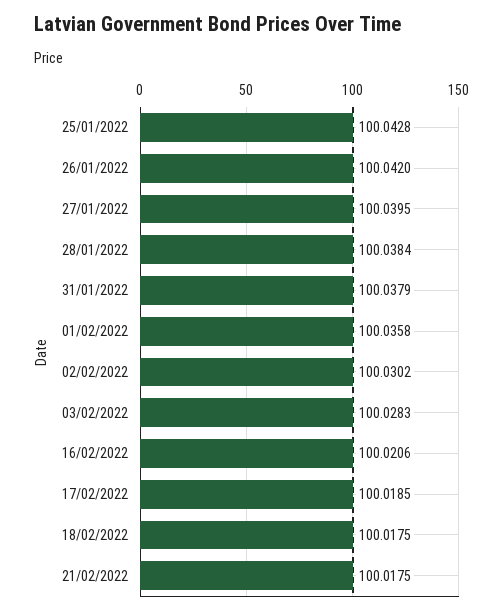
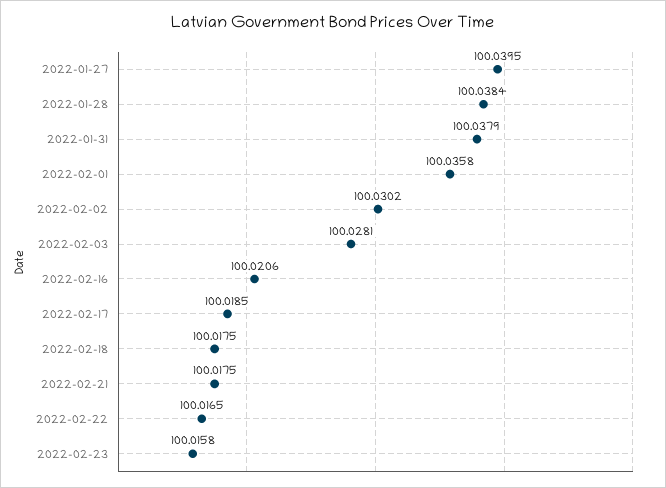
25/01/2022: 100.0428 -> none
26/01/2022: 100.042 -> none
03/02/2022: 100.0283 -> 100.0281
2022-02-22: none -> 100.0165
2022-02-23: none -> 100.0158

